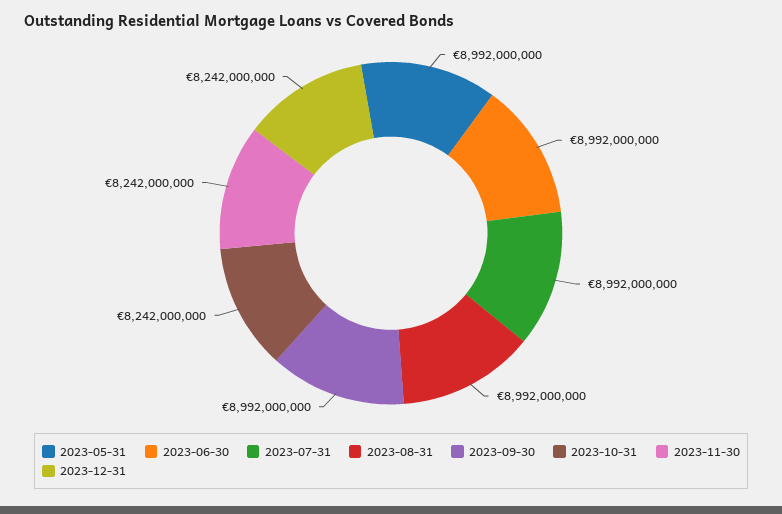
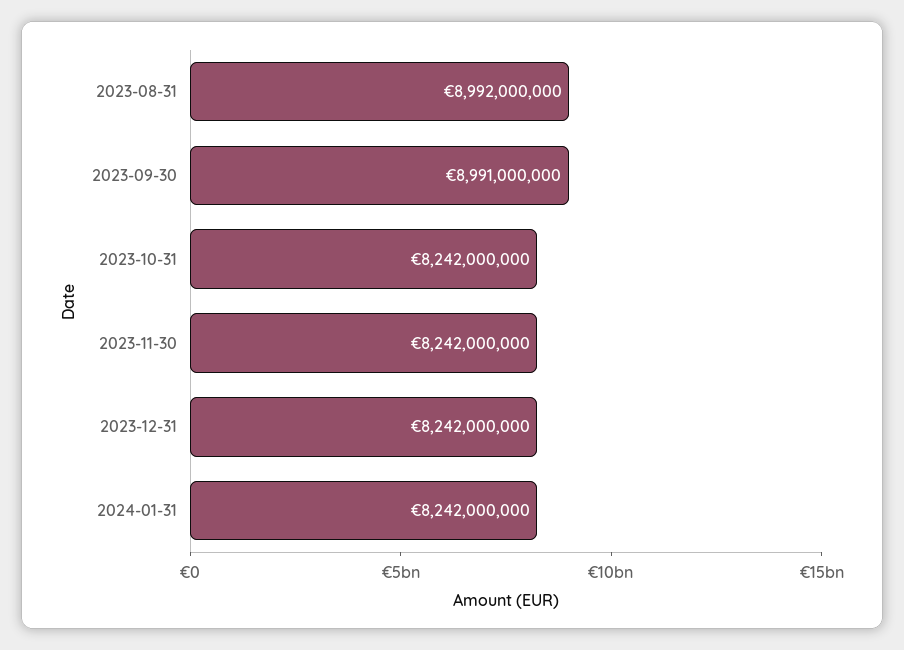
2023-05-31: 8992000000 -> none
2023-06-30: 8992000000 -> none
2023-07-31: 8992000000 -> none
2023-09-30: 8992000000 -> 8991000000
2024-01-31: none -> 8242000000

